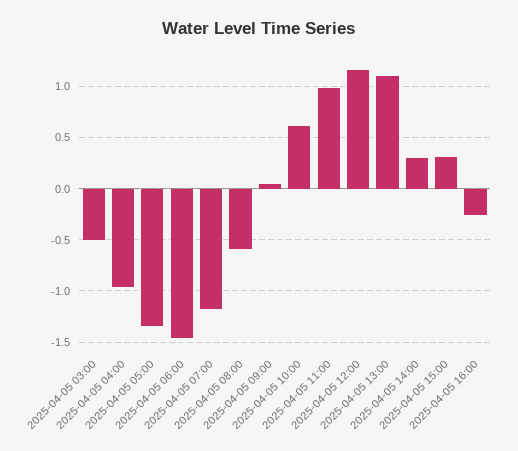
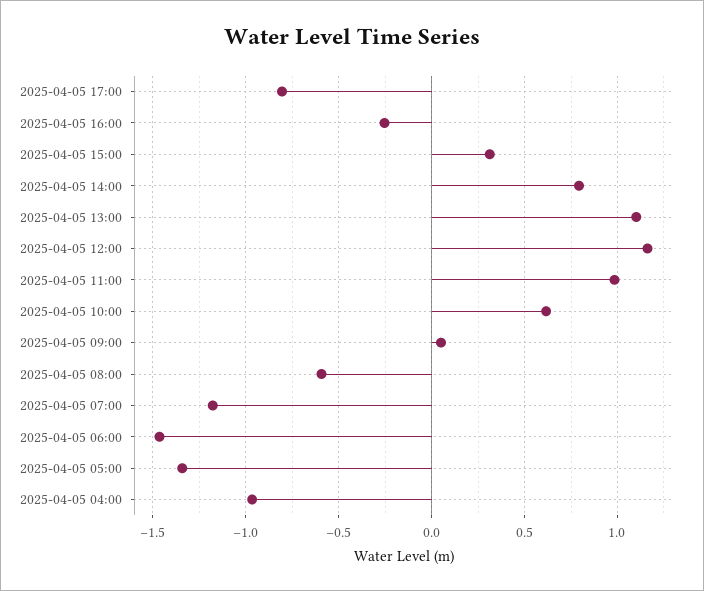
2025-04-05 03:00: -0.5 -> none
2025-04-05 14:00: 0.3 -> 0.8
2025-04-05 17:00: none -> -0.8

